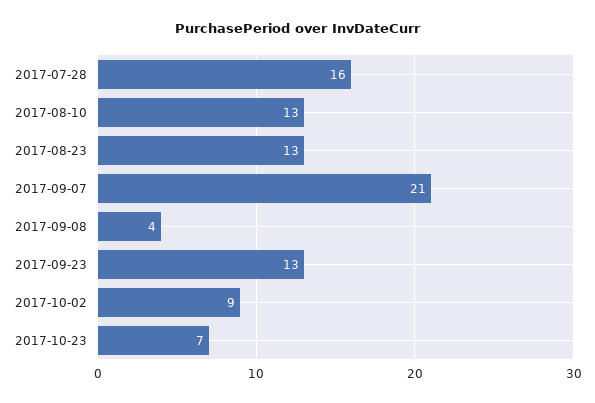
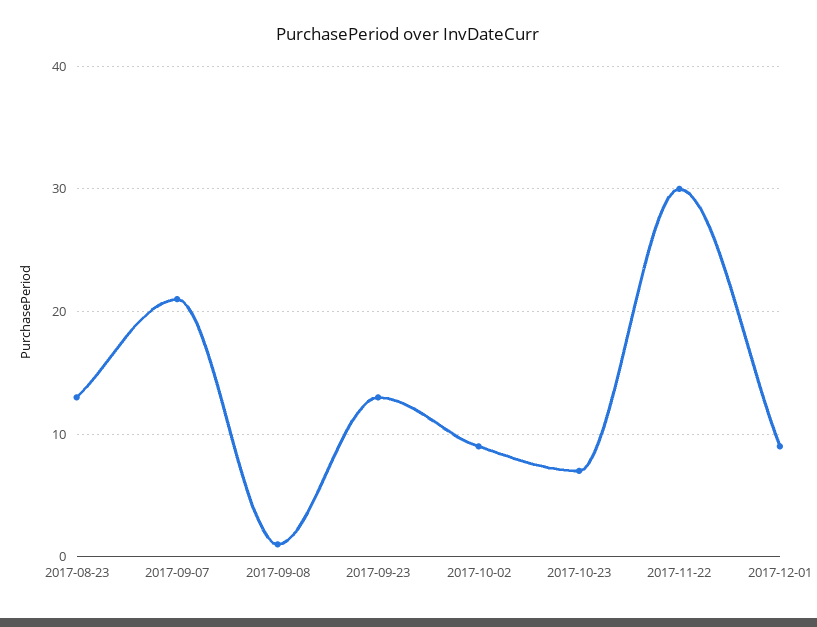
2017-07-28: 16 -> none
2017-08-10: 13 -> none
2017-09-08: 4 -> 1
2017-11-22: none -> 30
2017-12-01: none -> 9

